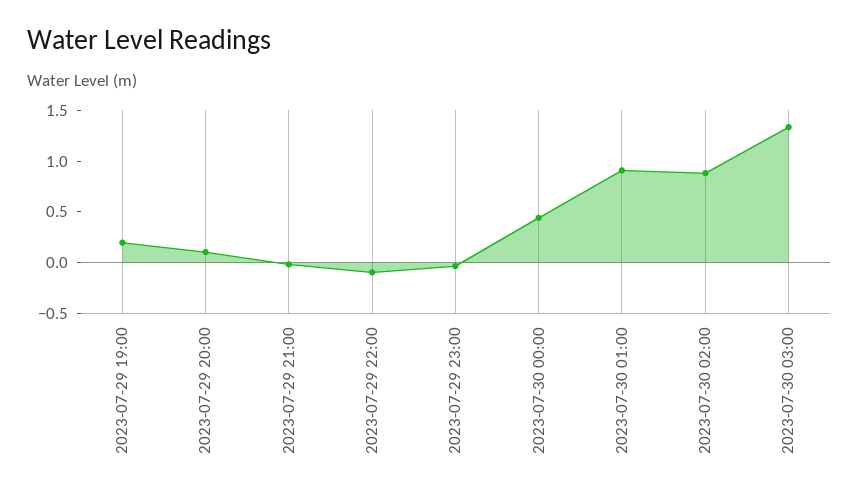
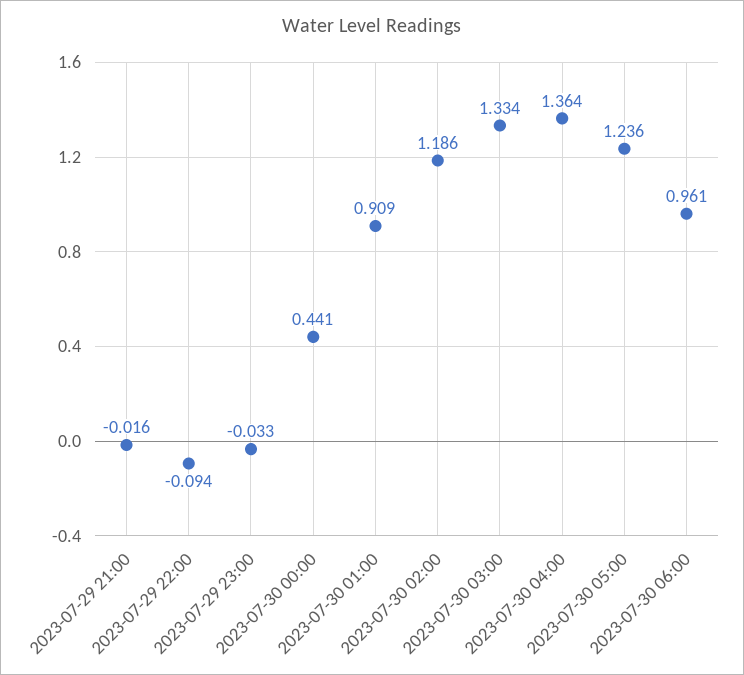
2023-07-29 19:00: 0.2 -> none
2023-07-29 20:00: 0.1 -> none
2023-07-30 02:00: 0.9 -> 1.186
2023-07-30 04:00: none -> 1.364
2023-07-30 05:00: none -> 1.236
2023-07-30 06:00: none -> 0.961

